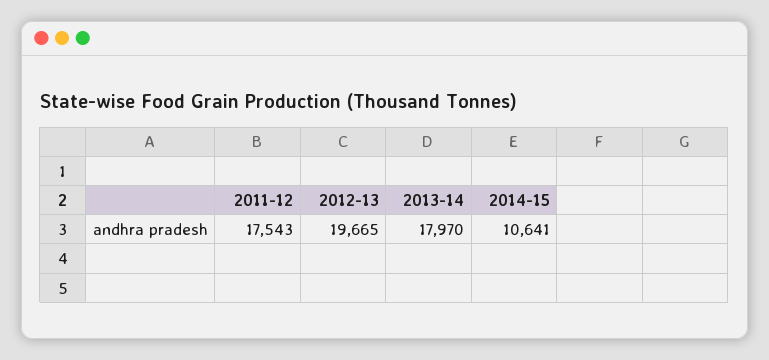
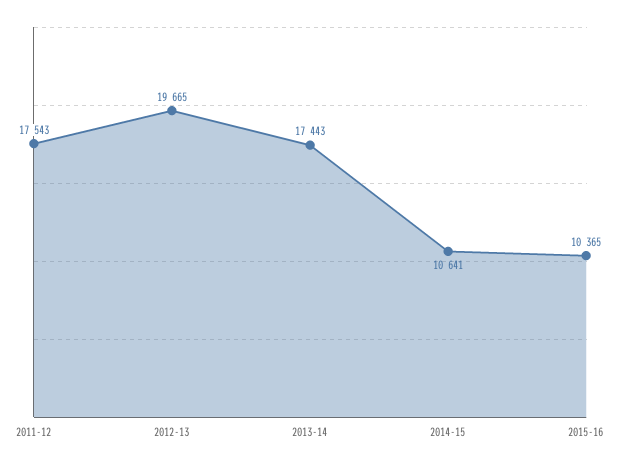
2013-14: 17970 -> 17443
2015-16: none -> 10365

